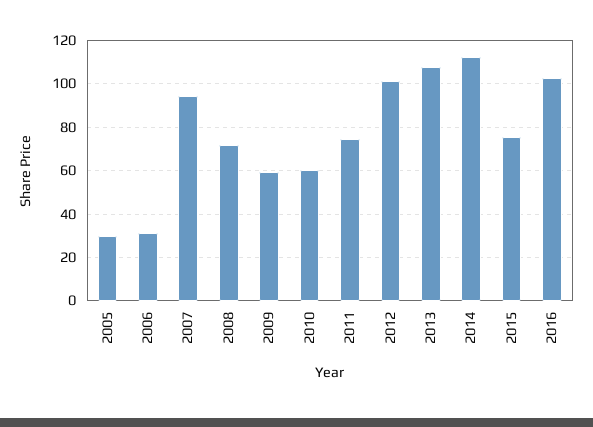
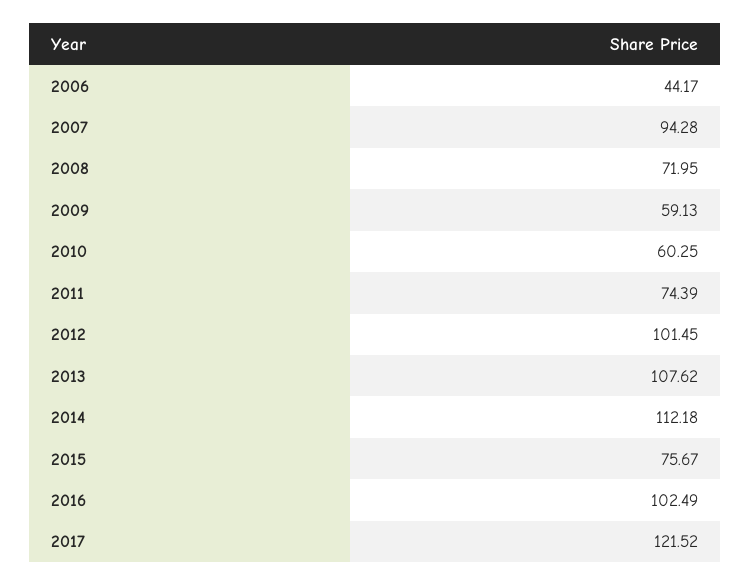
2005: 30 -> none
2006: 30 -> 44.17
2017: none -> 121.52

